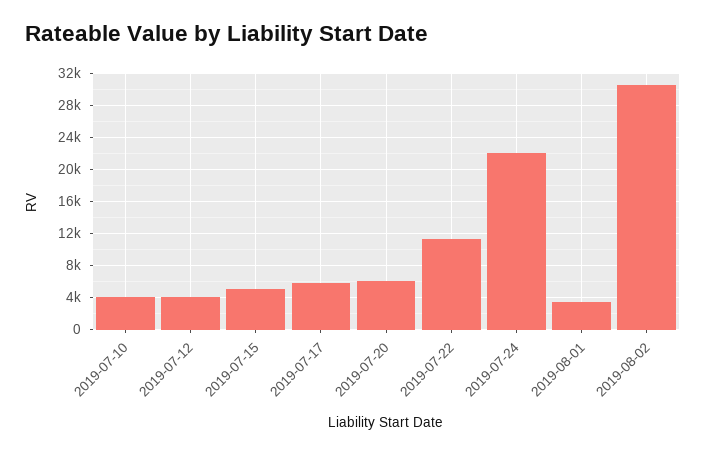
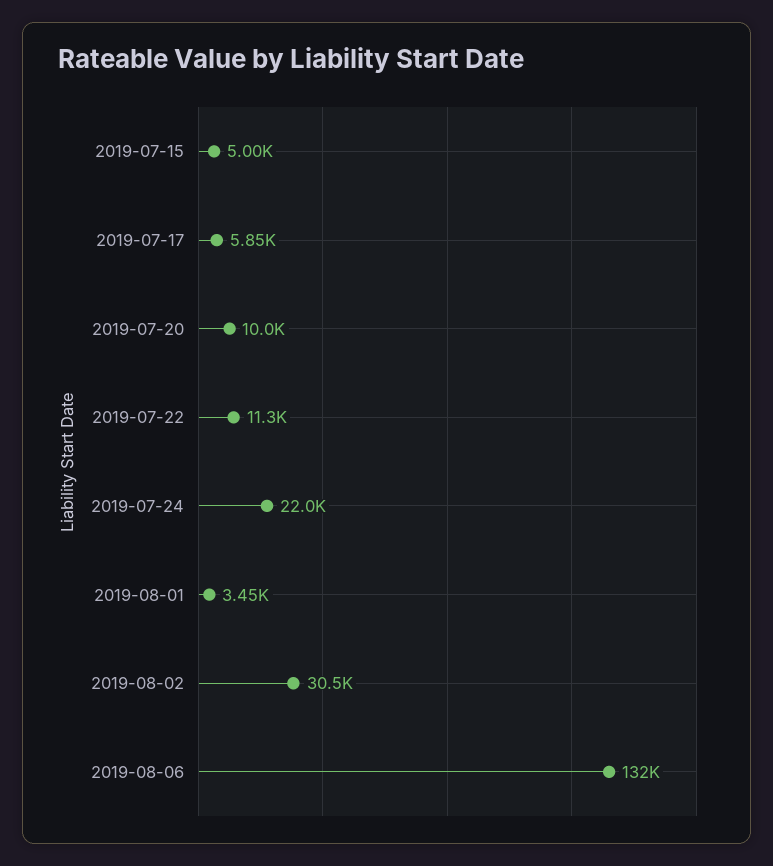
2019-07-10: 4000 -> none
2019-07-12: 4000 -> none
2019-07-20: 6000 -> 10000
2019-08-06: none -> 132000

